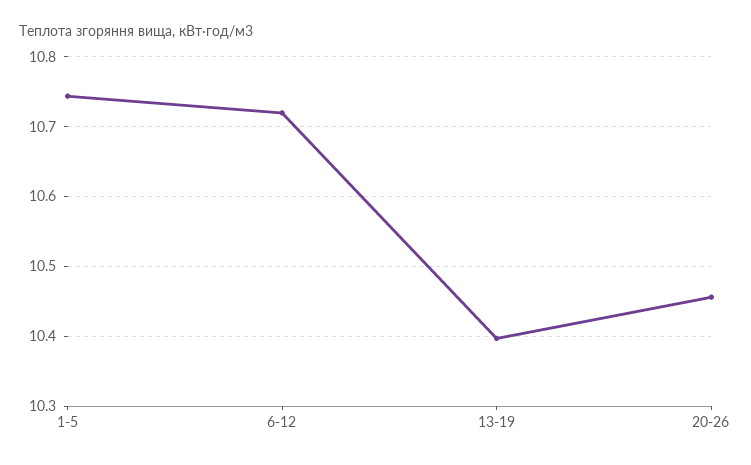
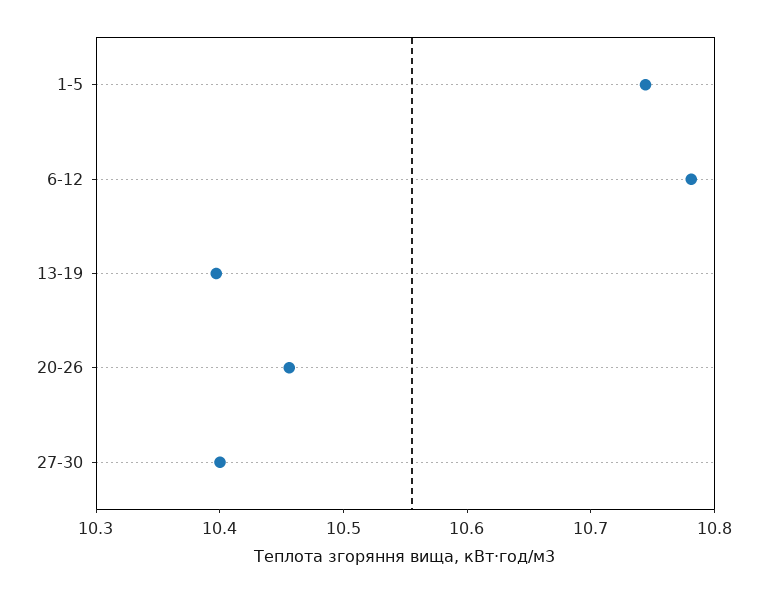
6-12: 10.72 -> 10.78
27-30: none -> 10.4

